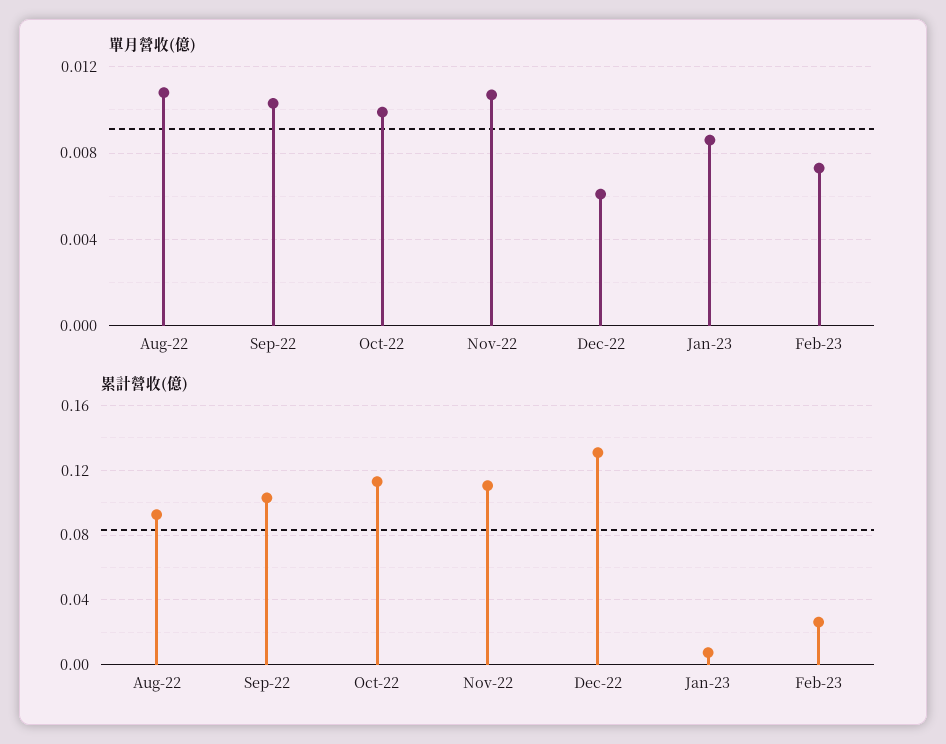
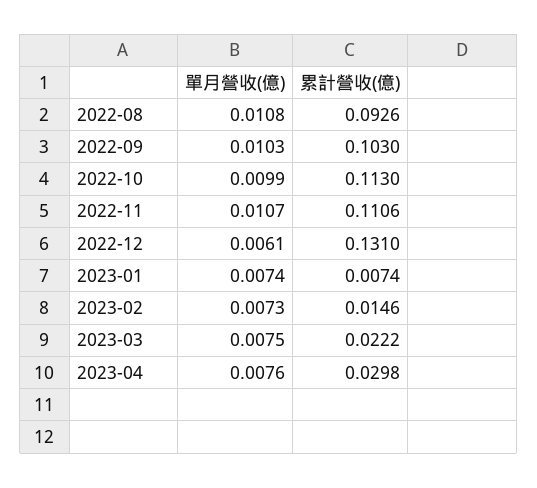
單月營收(億), Jan-23: 0.0085 -> 0.0074
累計營收(億), Feb-23: 0.025 -> 0.0146
單月營收(億), 2023-03: none -> 0.0075
累計營收(億), 2023-03: none -> 0.0222
單月營收(億), 2023-04: none -> 0.0076
累計營收(億), 2023-04: none -> 0.0298

